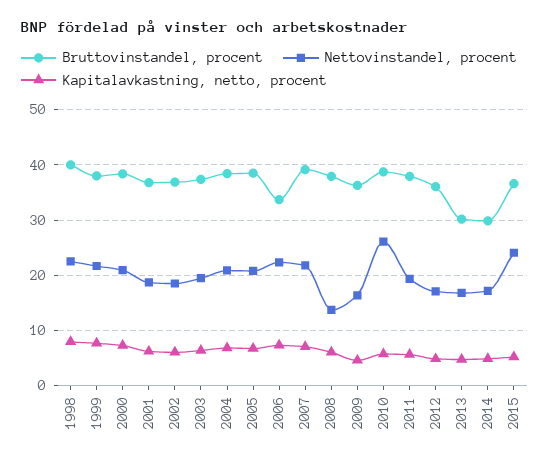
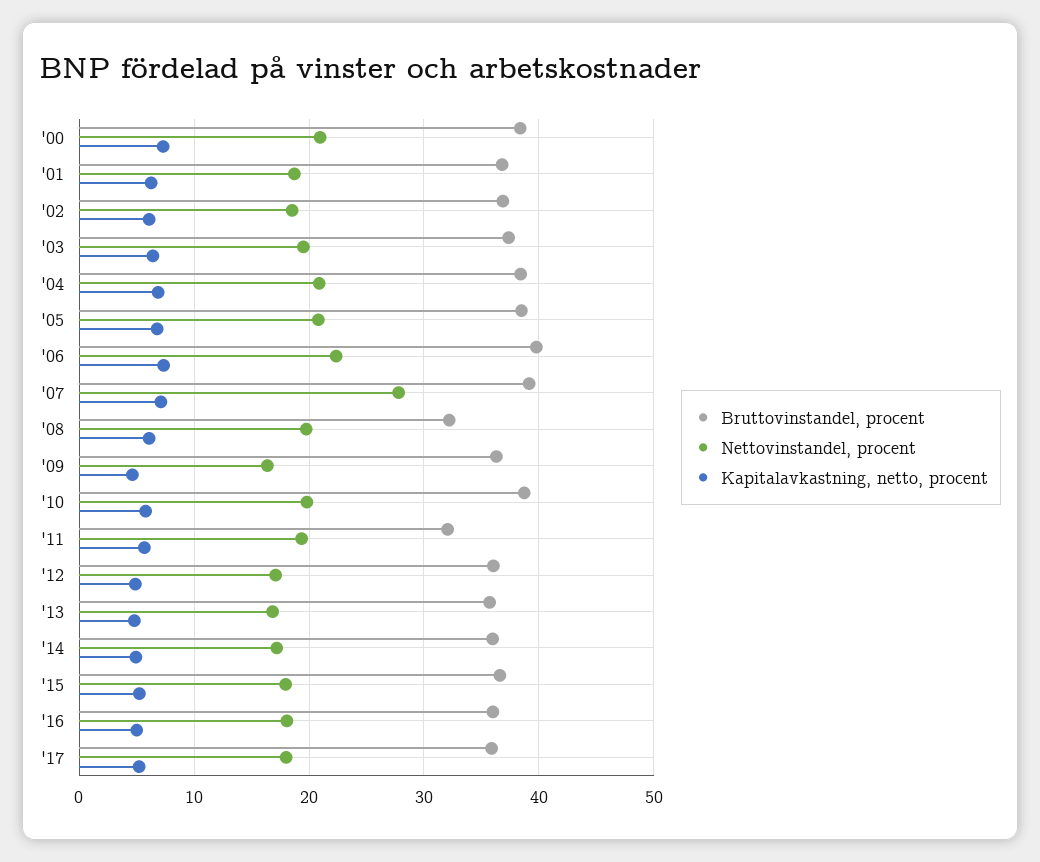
Bruttovinstandel, procent, 1998: 40 -> none
Nettovinstandel, procent, 1998: 22 -> none
Kapitalavkastning, netto, procent, 1998: 8 -> none
Bruttovinstandel, procent, 1999: 38 -> none
Nettovinstandel, procent, 1999: 22 -> none
Kapitalavkastning, netto, procent, 1999: 8 -> none
Bruttovinstandel, procent, 2006: 34 -> 40
Nettovinstandel, procent, 2007: 22 -> 28
Bruttovinstandel, procent, 2008: 38 -> 32
Nettovinstandel, procent, 2008: 14 -> 20
Nettovinstandel, procent, 2010: 26 -> 20
Bruttovinstandel, procent, 2011: 38 -> 32
Bruttovinstandel, procent, 2013: 30 -> 36
Bruttovinstandel, procent, 2014: 30 -> 36
Nettovinstandel, procent, 2015: 24 -> 18
Bruttovinstandel, procent, '16: none -> 36
Nettovinstandel, procent, '16: none -> 18
Kapitalavkastning, netto, procent, '16: none -> 5
Bruttovinstandel, procent, '17: none -> 36
Nettovinstandel, procent, '17: none -> 18
Kapitalavkastning, netto, procent, '17: none -> 5

